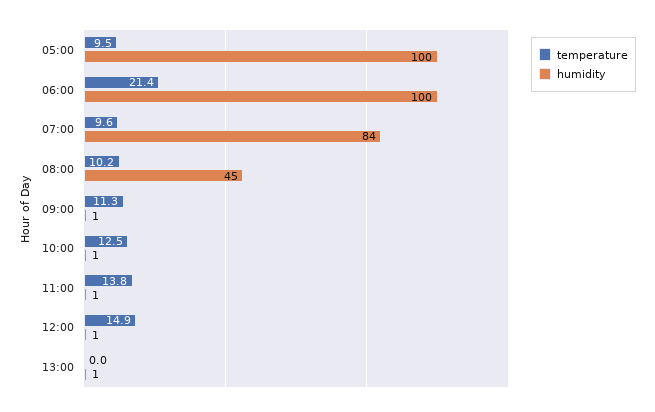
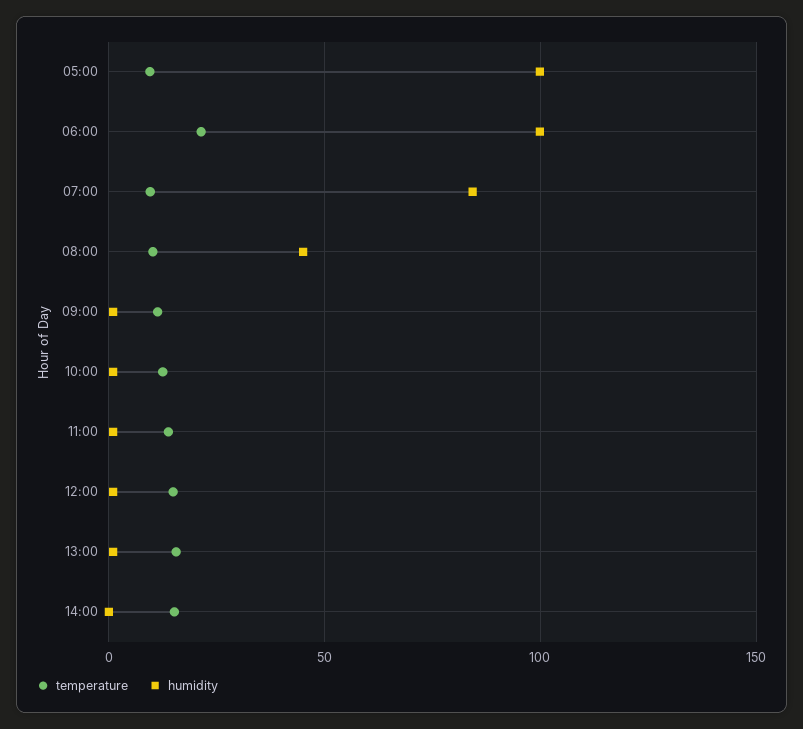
temperature, 13:00: 0 -> 15
temperature, 14:00: none -> 15
humidity, 14:00: none -> 0

